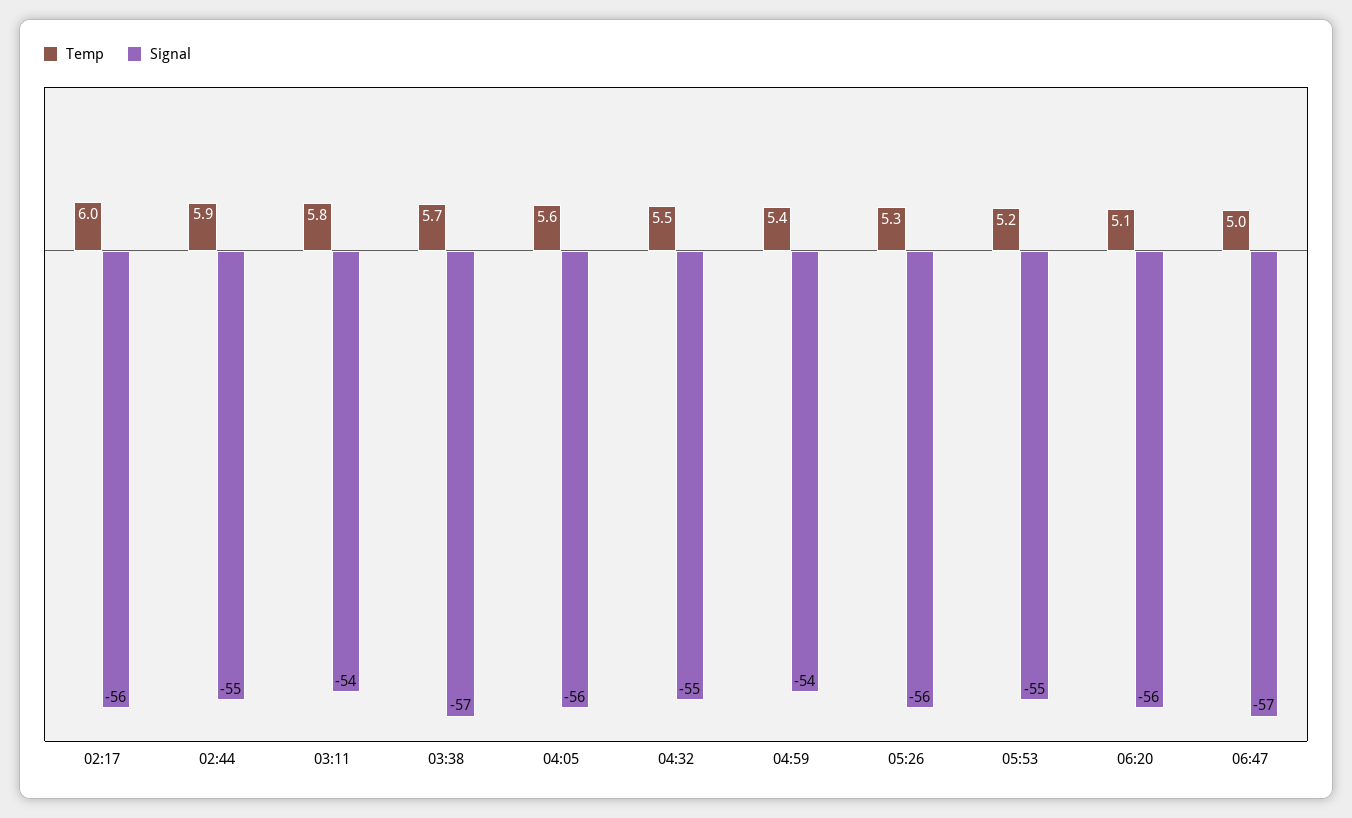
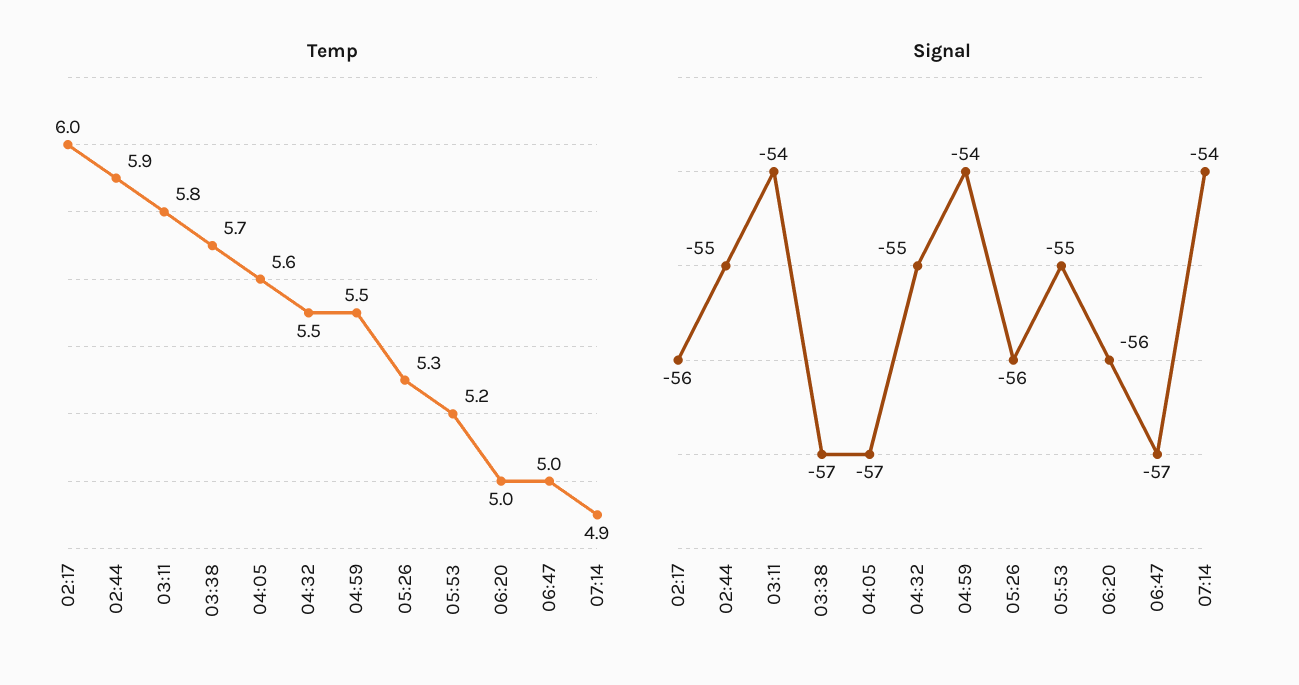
Signal, 04:05: -56 -> -57
Temp, 04:59: 5.4 -> 5.5
Temp, 06:20: 5.1 -> 5
Temp, 07:14: none -> 4.9
Signal, 07:14: none -> -54

